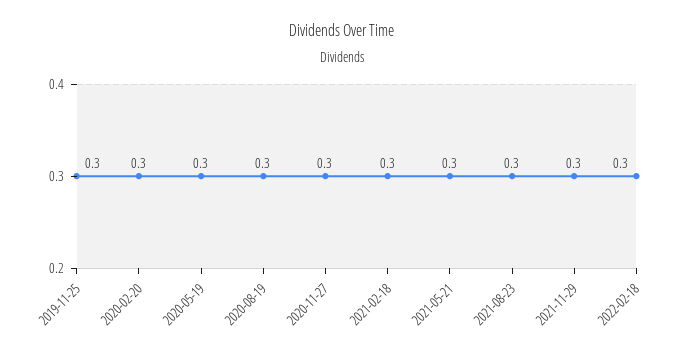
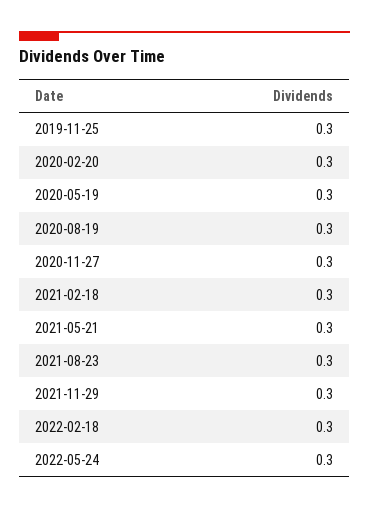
2022-05-24: none -> 0.3

